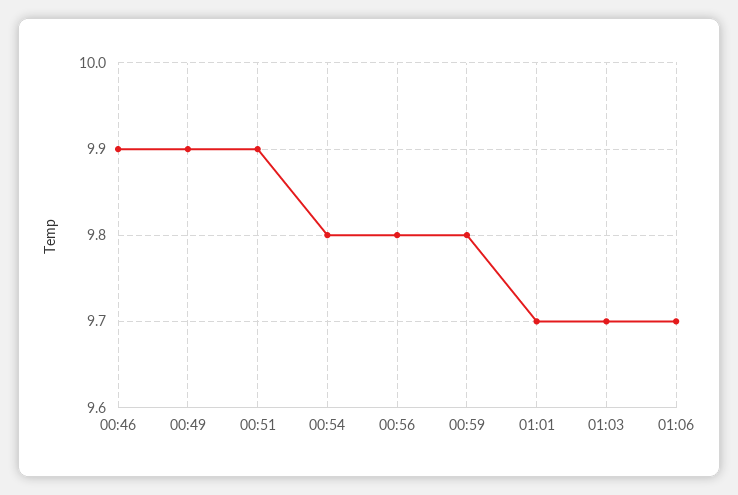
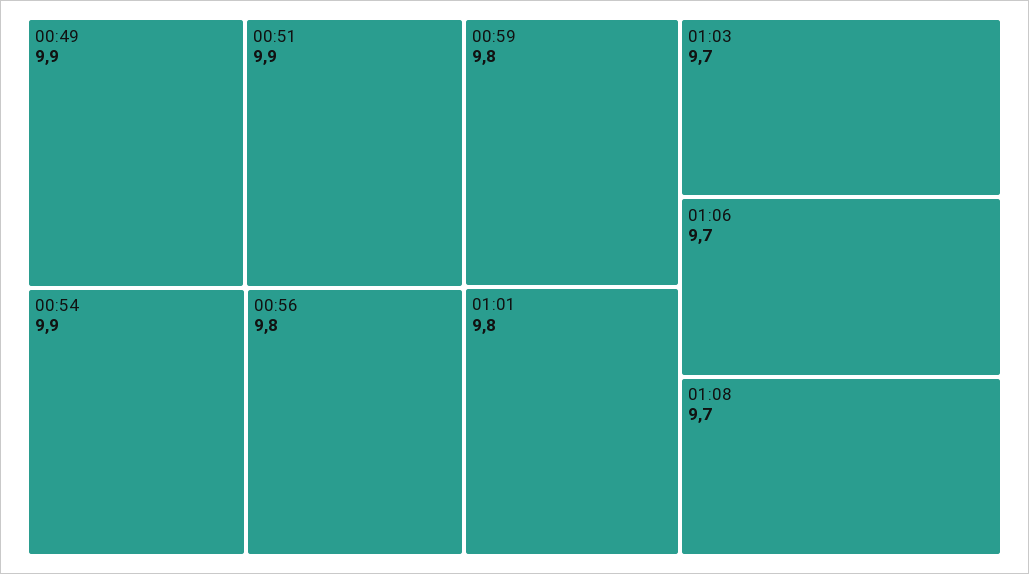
00:46: 9.9 -> none
00:54: 9.8 -> 9.9
01:01: 9.7 -> 9.8
01:08: none -> 9.7

